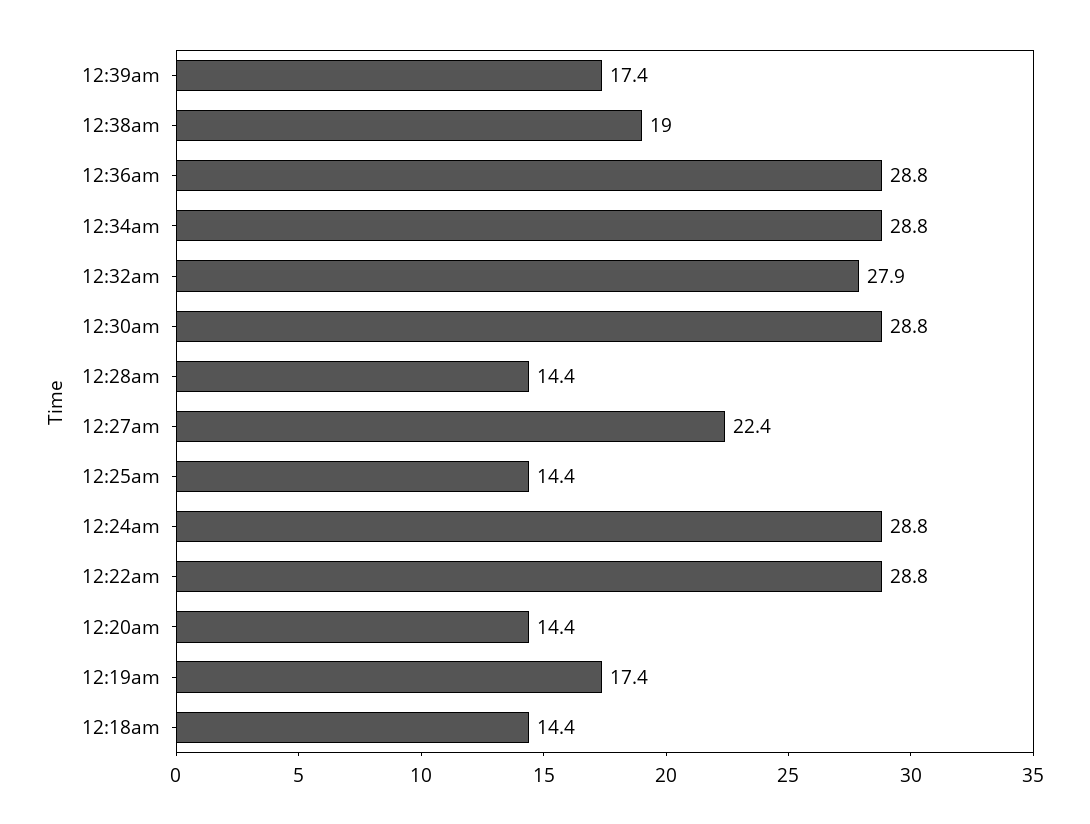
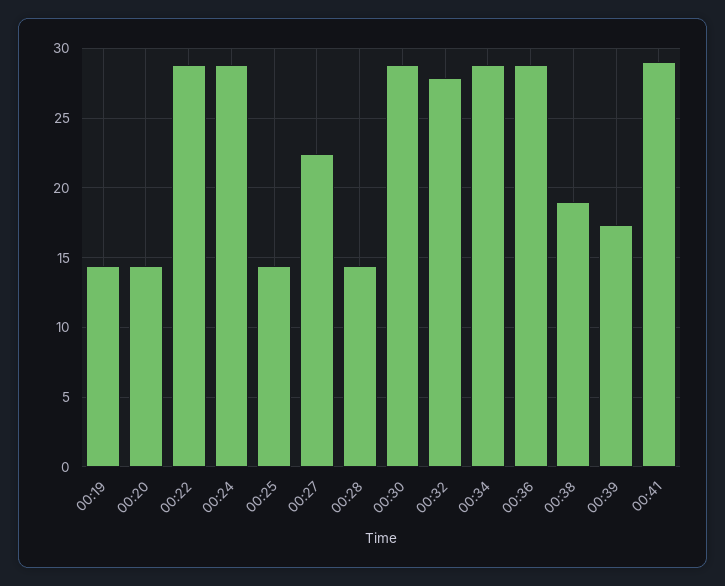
12:19am: 17.4 -> 14.5
12:18am: 14.4 -> none
00:41: none -> 29

